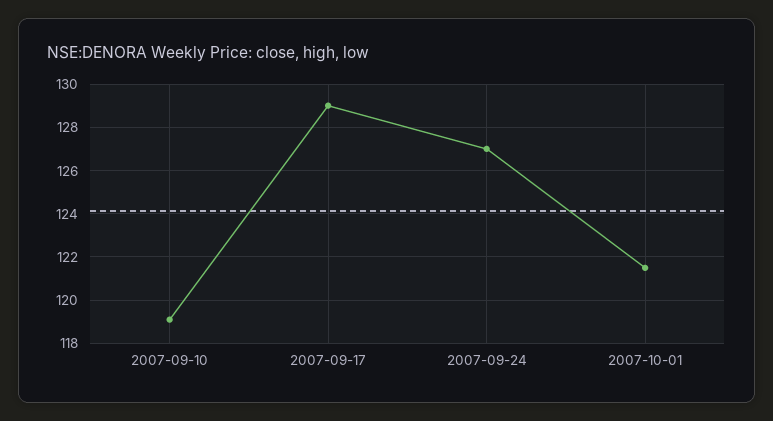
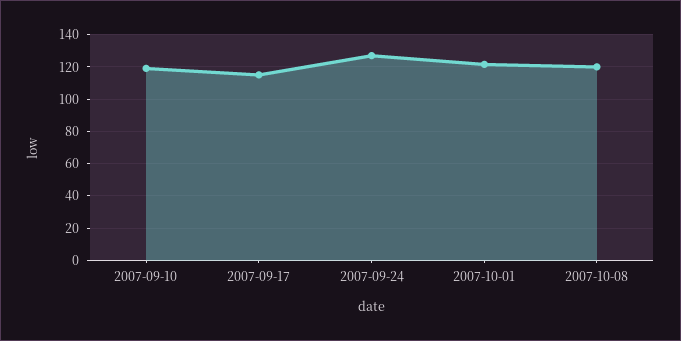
2007-09-17: 129 -> 115
2007-10-08: none -> 120

